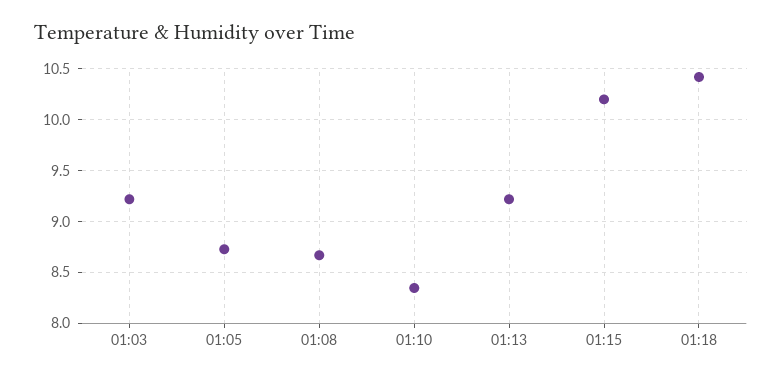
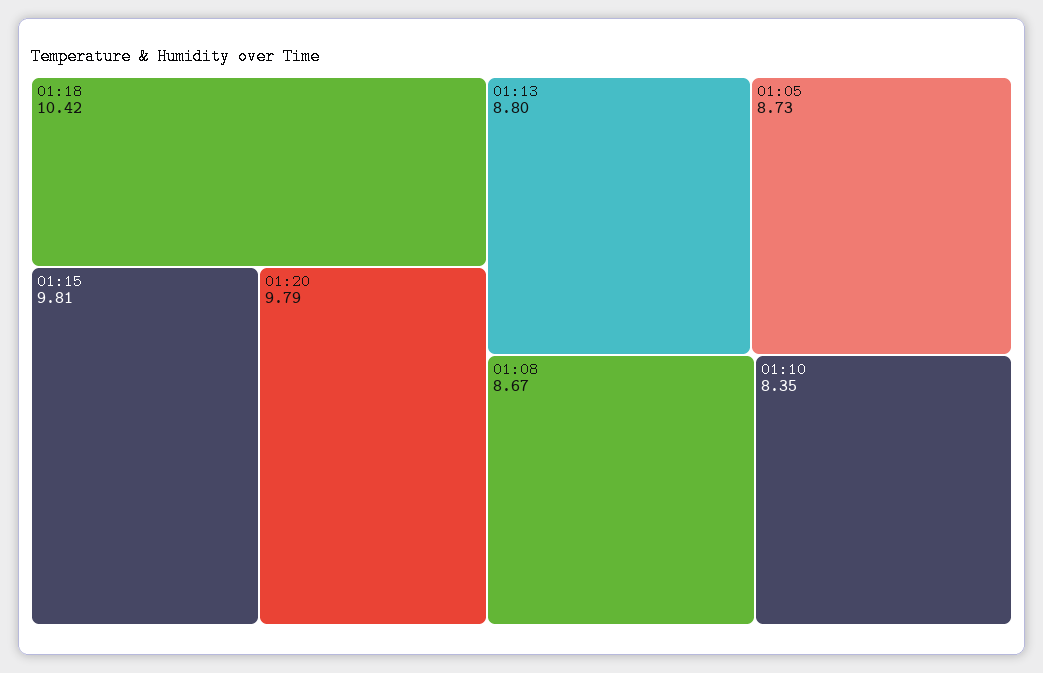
01:03: 9.2 -> none
01:13: 9.2 -> 8.8
01:15: 10.2 -> 9.81
01:20: none -> 9.79

